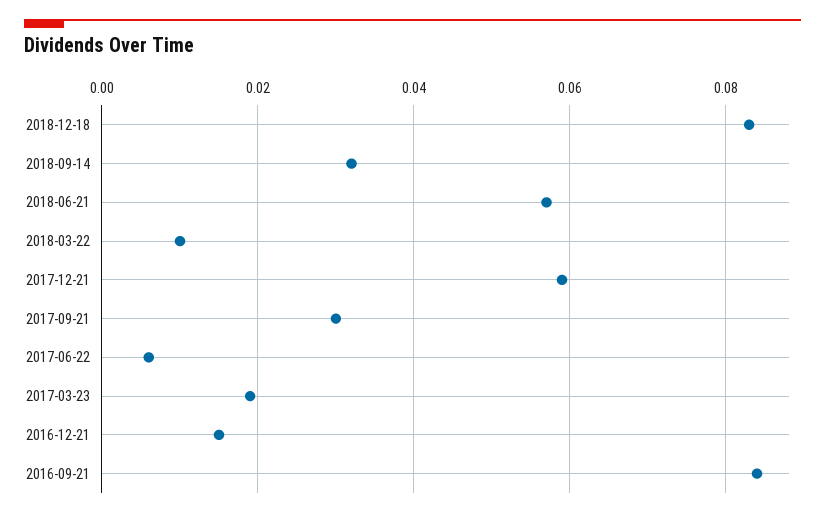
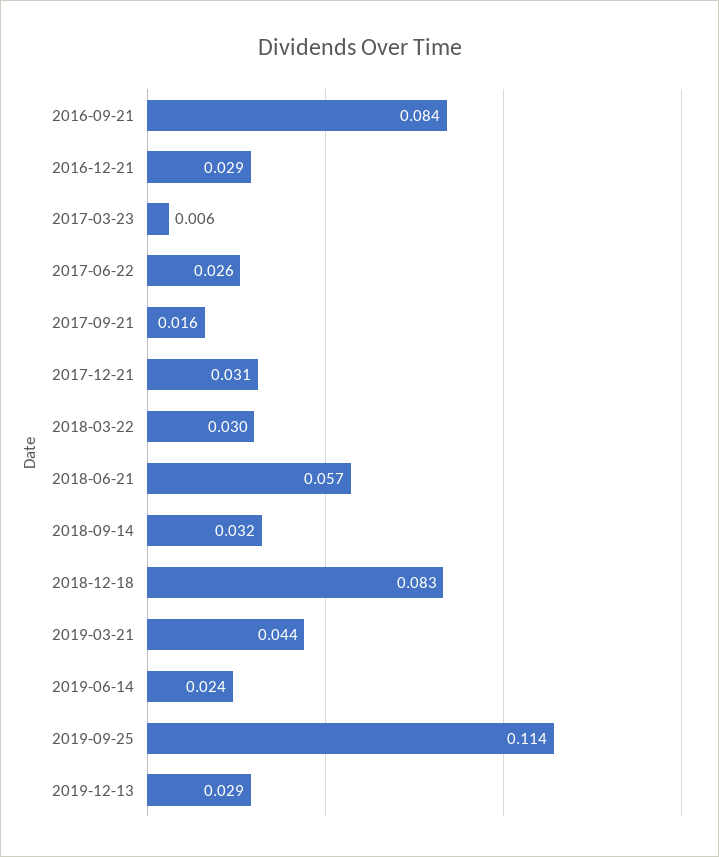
2018-03-22: 0.01 -> 0.03
2017-12-21: 0.06 -> 0.031
2017-09-21: 0.03 -> 0.016
2017-06-22: 0.005 -> 0.026
2017-03-23: 0.02 -> 0.006
2016-12-21: 0.015 -> 0.029
2019-03-21: none -> 0.044
2019-06-14: none -> 0.024
2019-09-25: none -> 0.114
2019-12-13: none -> 0.029

